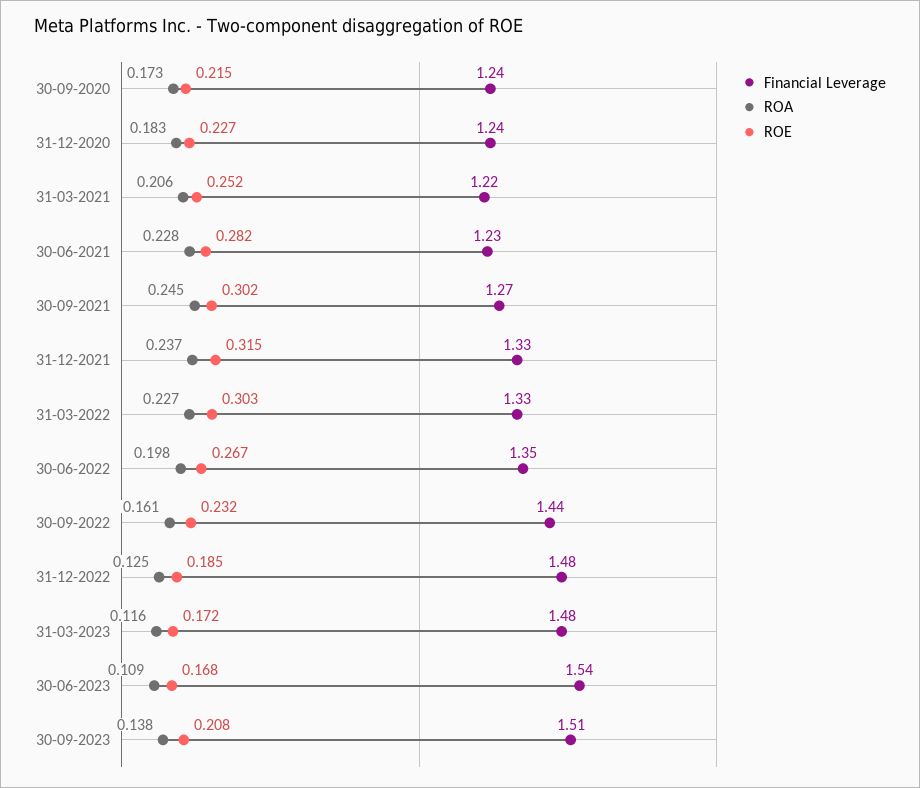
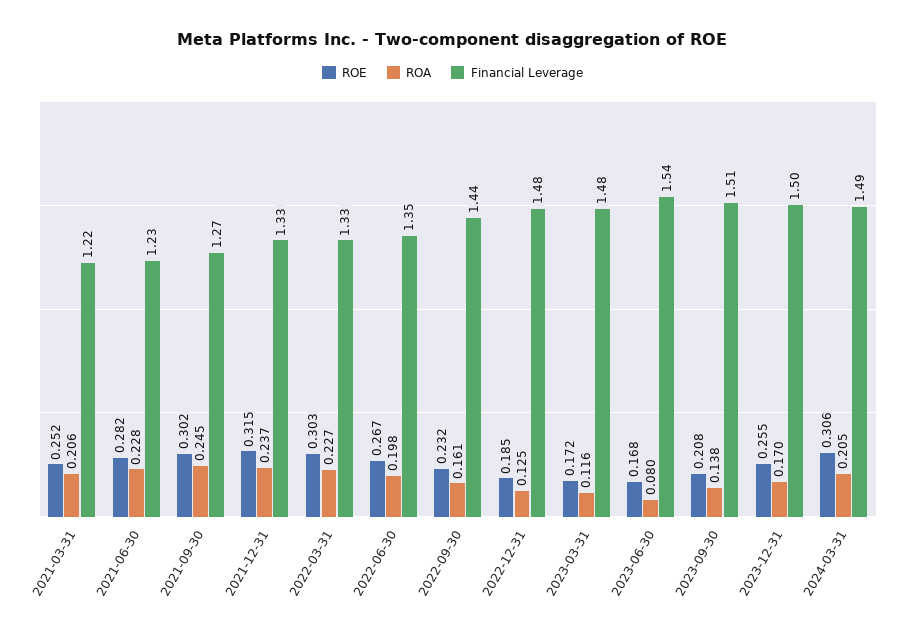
Financial Leverage, 30-09-2020: 1.24 -> none
ROA, 30-09-2020: 0.173 -> none
ROE, 30-09-2020: 0.215 -> none
Financial Leverage, 31-12-2020: 1.24 -> none
ROA, 31-12-2020: 0.183 -> none
ROE, 31-12-2020: 0.227 -> none
ROA, 30-06-2023: 0.109 -> 0.08
ROE, 2023-12-31: none -> 0.255
ROA, 2023-12-31: none -> 0.17
Financial Leverage, 2023-12-31: none -> 1.5
ROE, 2024-03-31: none -> 0.306
ROA, 2024-03-31: none -> 0.205
Financial Leverage, 2024-03-31: none -> 1.49

